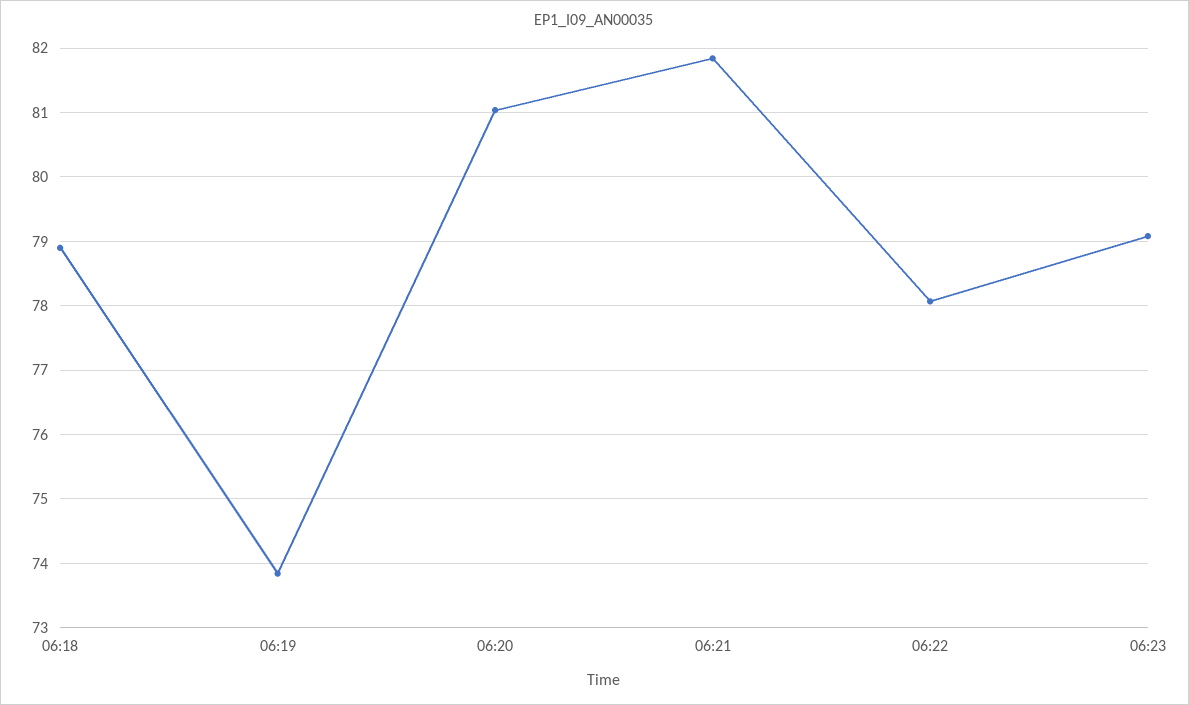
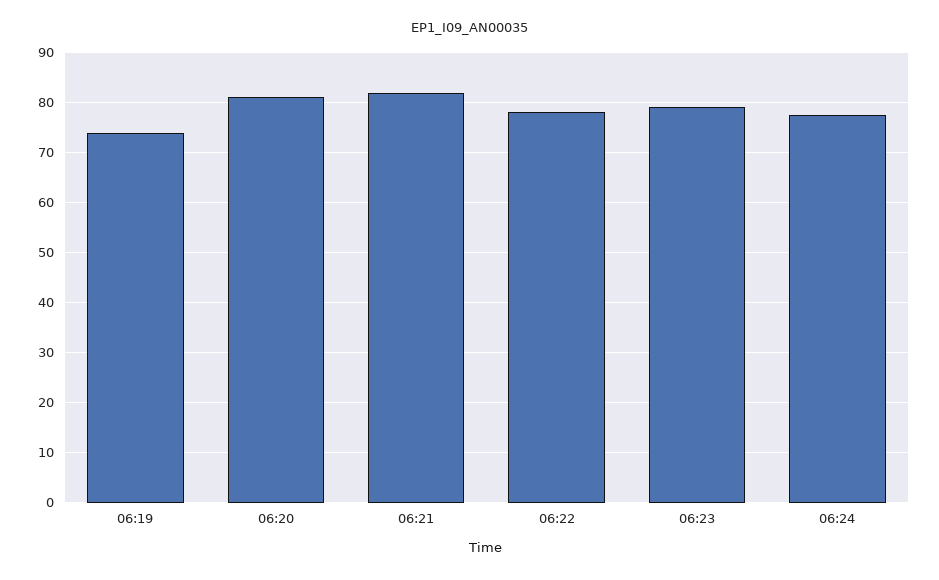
06:18: 78.9 -> none
06:24: none -> 78

